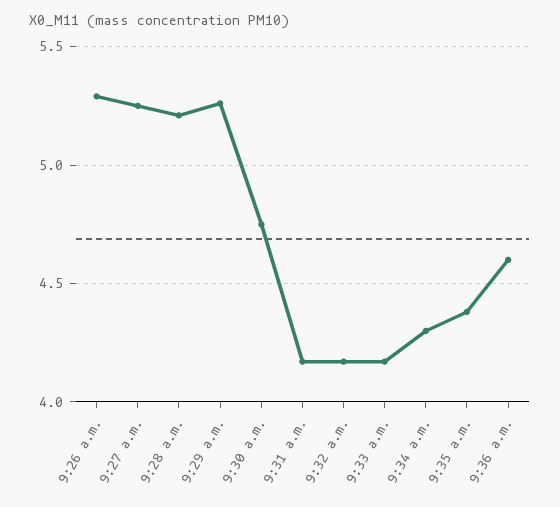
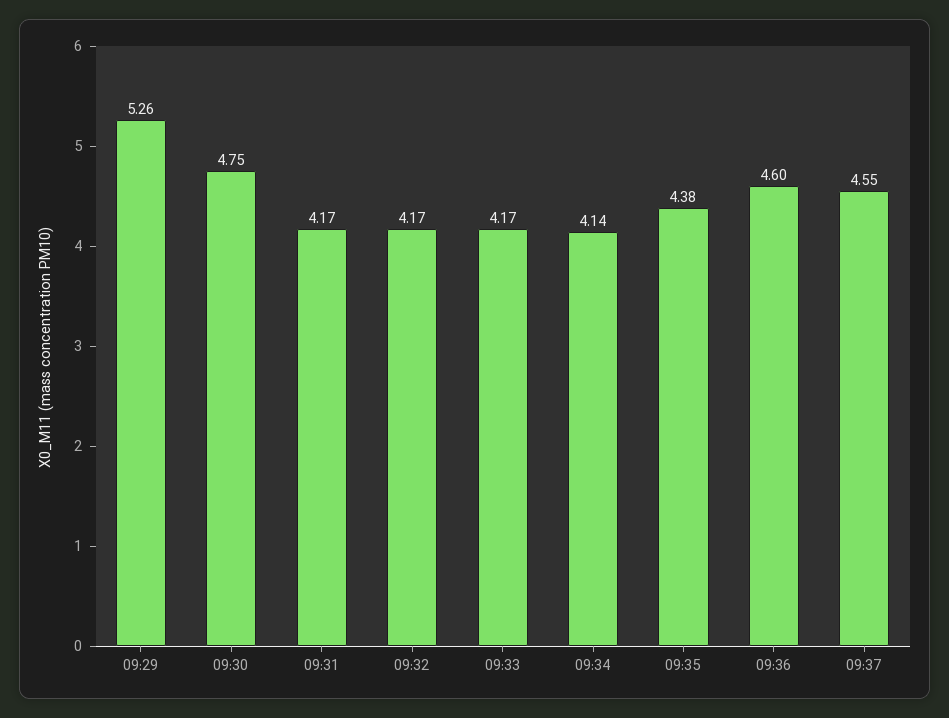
9:26 a.m.: 5.3 -> none
9:27 a.m.: 5.25 -> none
9:28 a.m.: 5.2 -> none
9:34 a.m.: 4.3 -> 4.14
09:37: none -> 4.55

